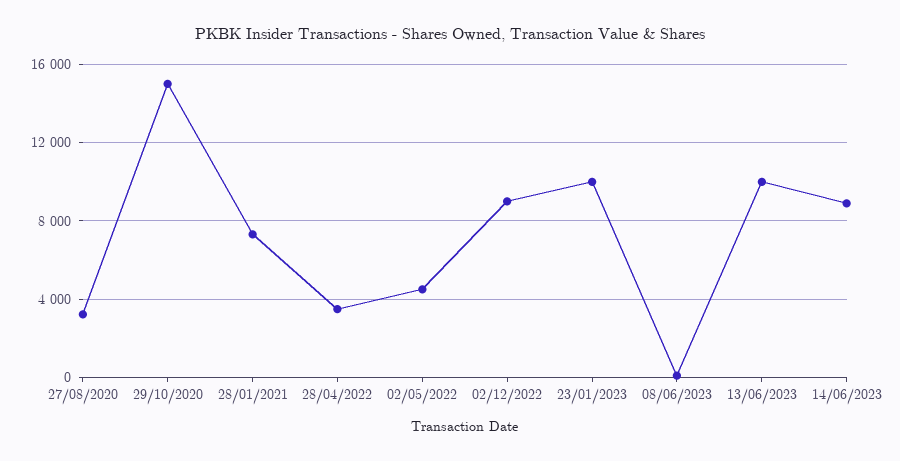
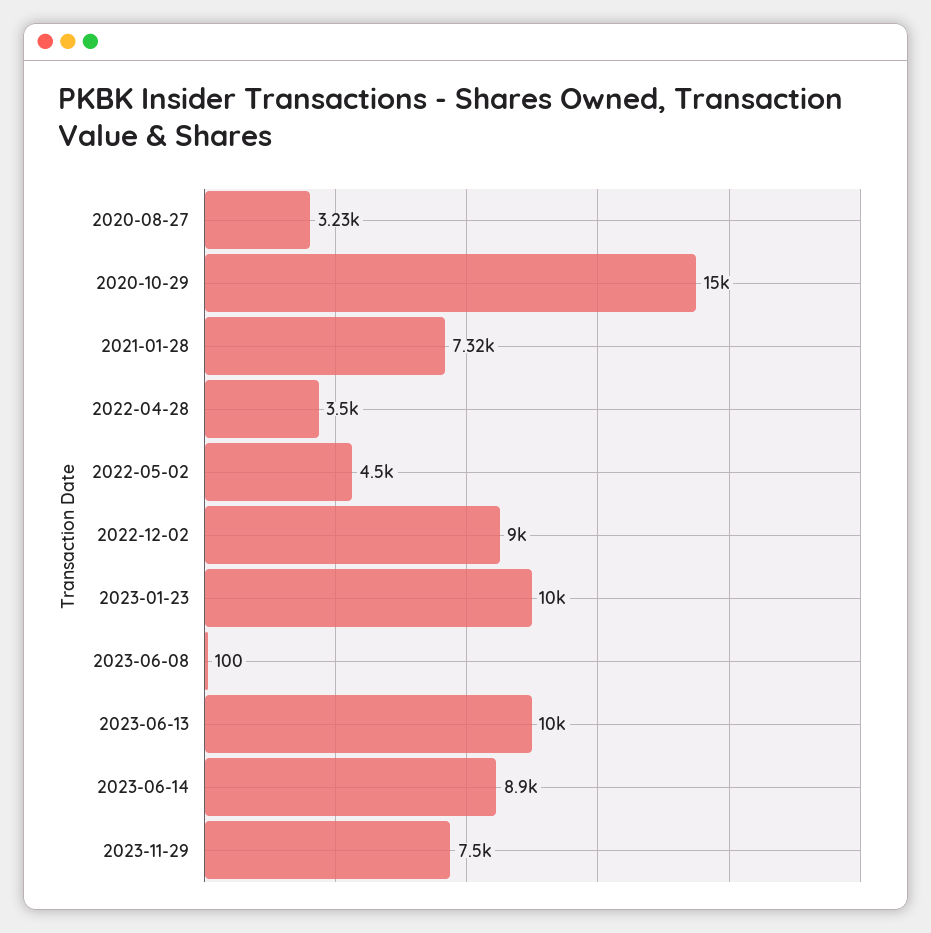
2023-11-29: none -> 7500

